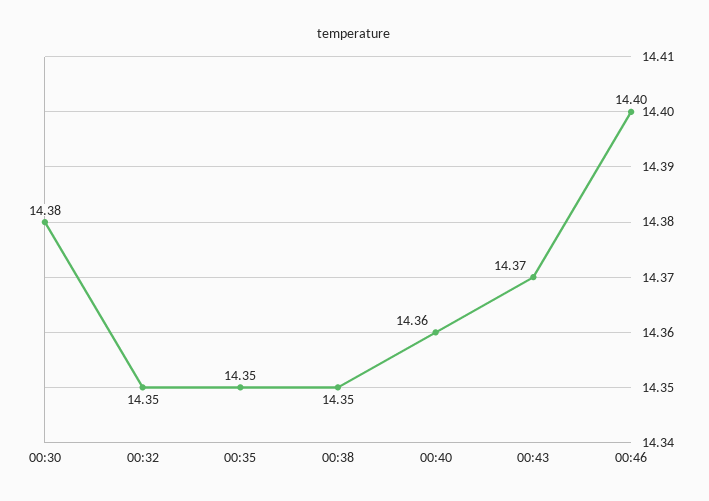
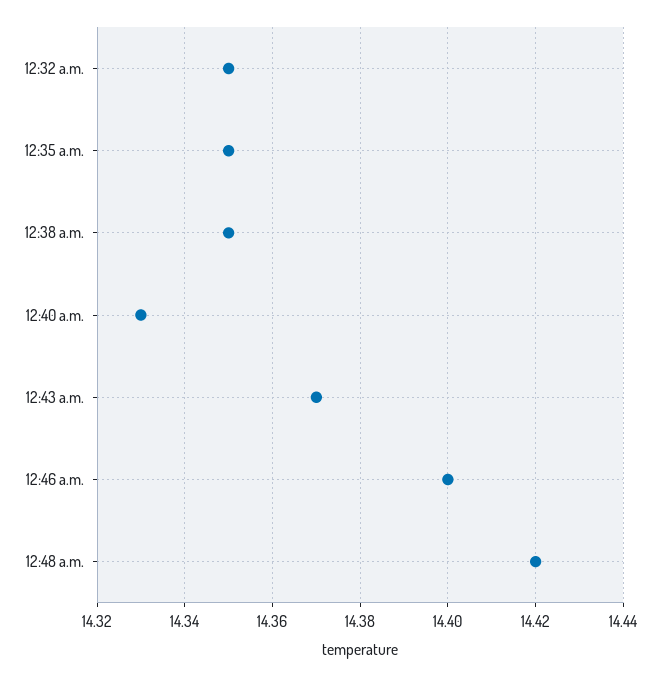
00:30: 14.38 -> none
00:40: 14.36 -> 14.33
12:48 a.m.: none -> 14.42

